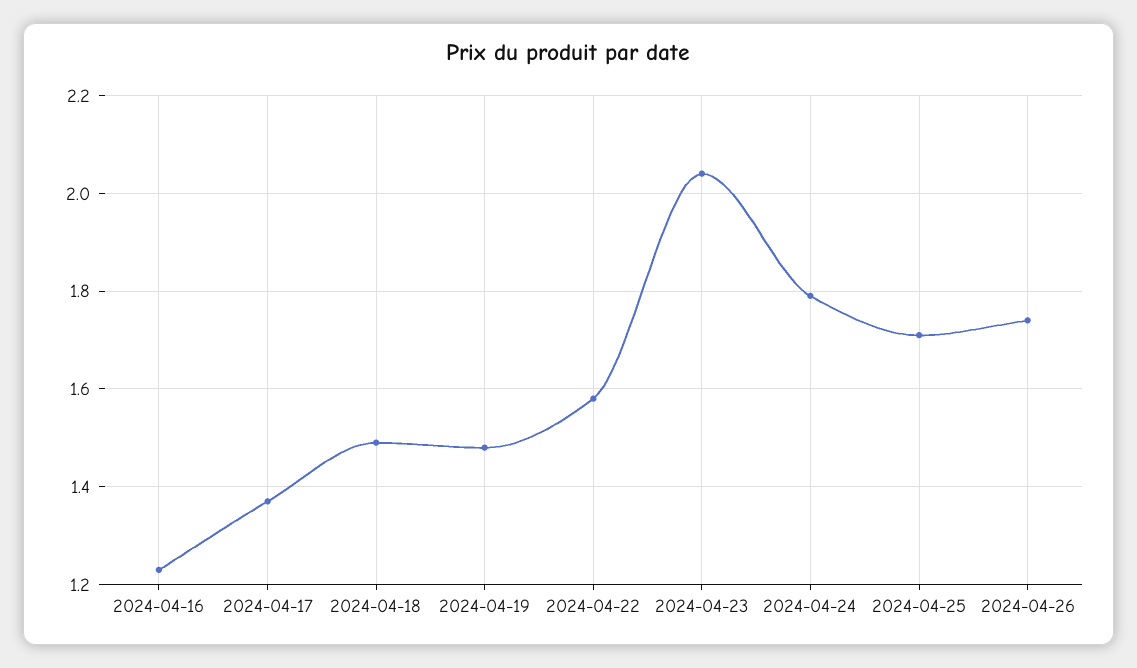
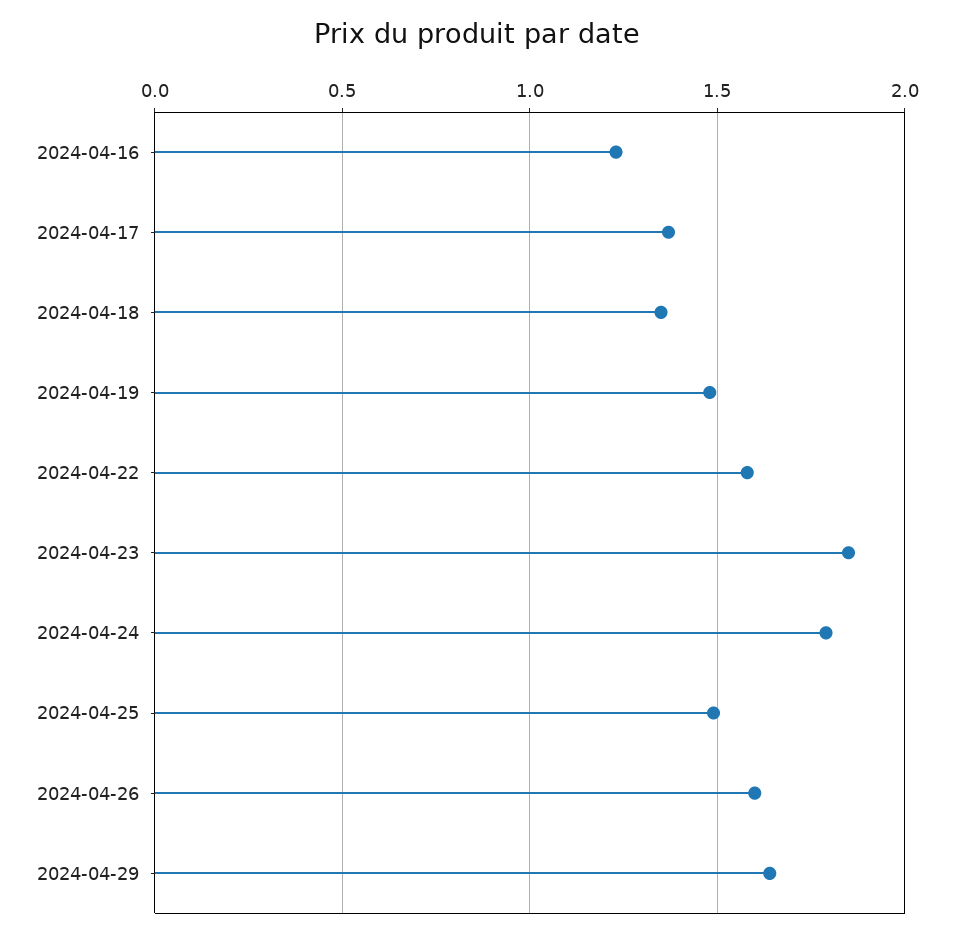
2024-04-18: 1.5 -> 1.35
2024-04-23: 2.05 -> 1.85
2024-04-25: 1.7 -> 1.5
2024-04-26: 1.75 -> 1.6
2024-04-29: none -> 1.65

